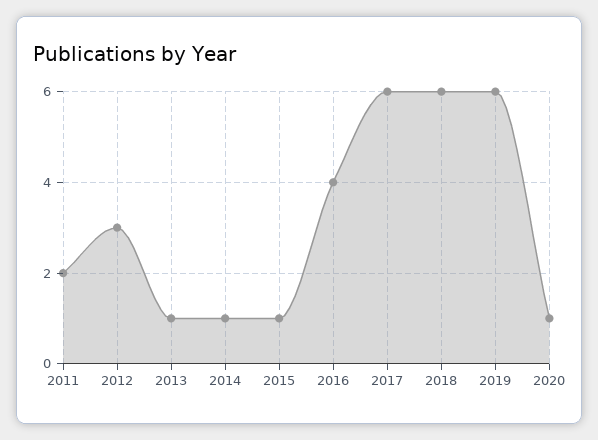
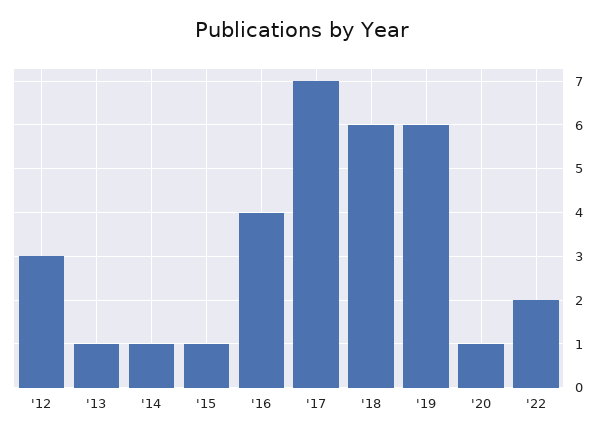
2011: 2 -> none
2017: 6 -> 7
'22: none -> 2

